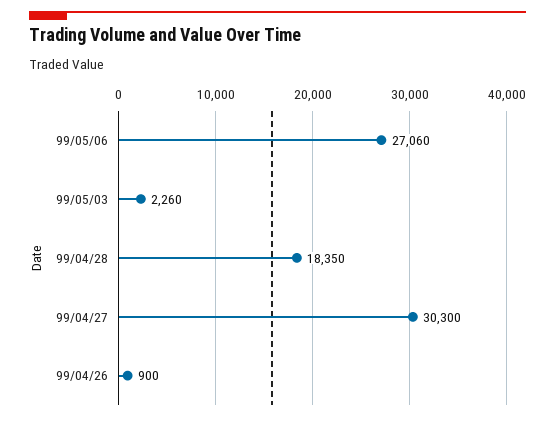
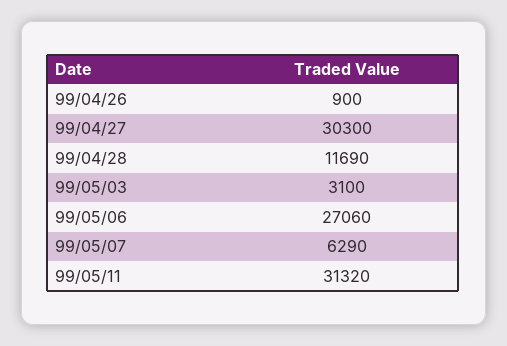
99/05/03: 2260 -> 3100
99/04/28: 18350 -> 11690
99/05/07: none -> 6290
99/05/11: none -> 31320

